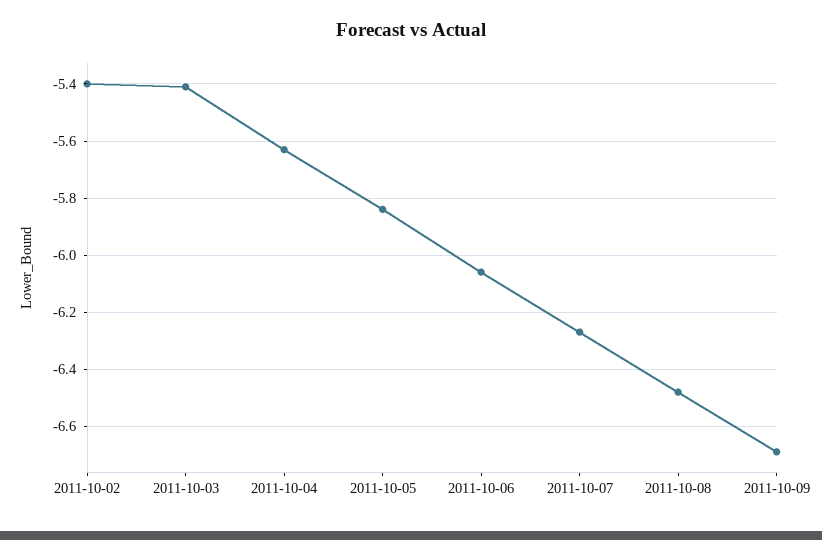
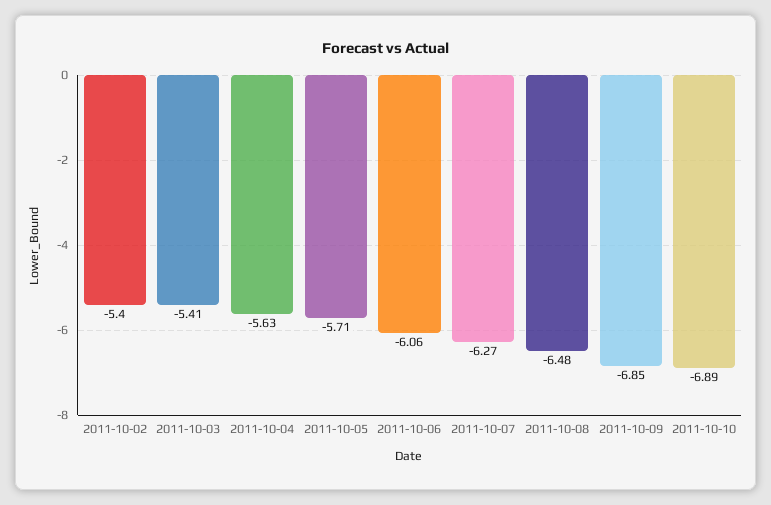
2011-10-05: -5.85 -> -5.71
2011-10-09: -6.7 -> -6.85
2011-10-10: none -> -6.89

